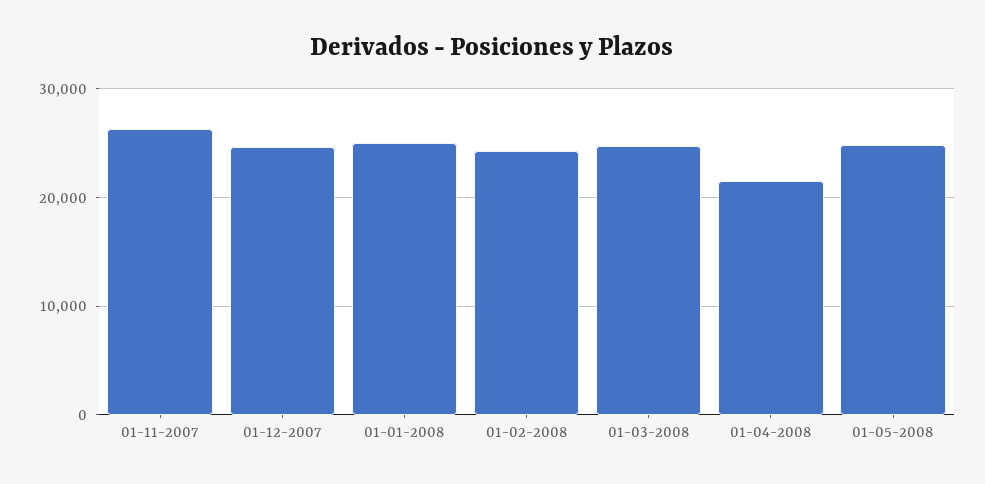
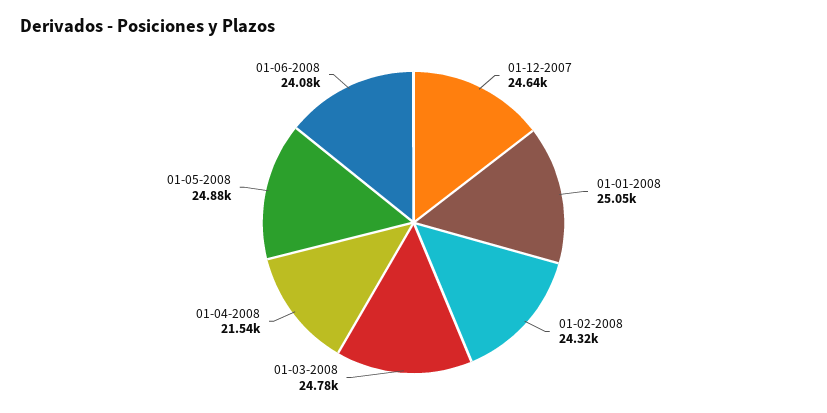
01-11-2007: 26000 -> none
01-06-2008: none -> 24080

